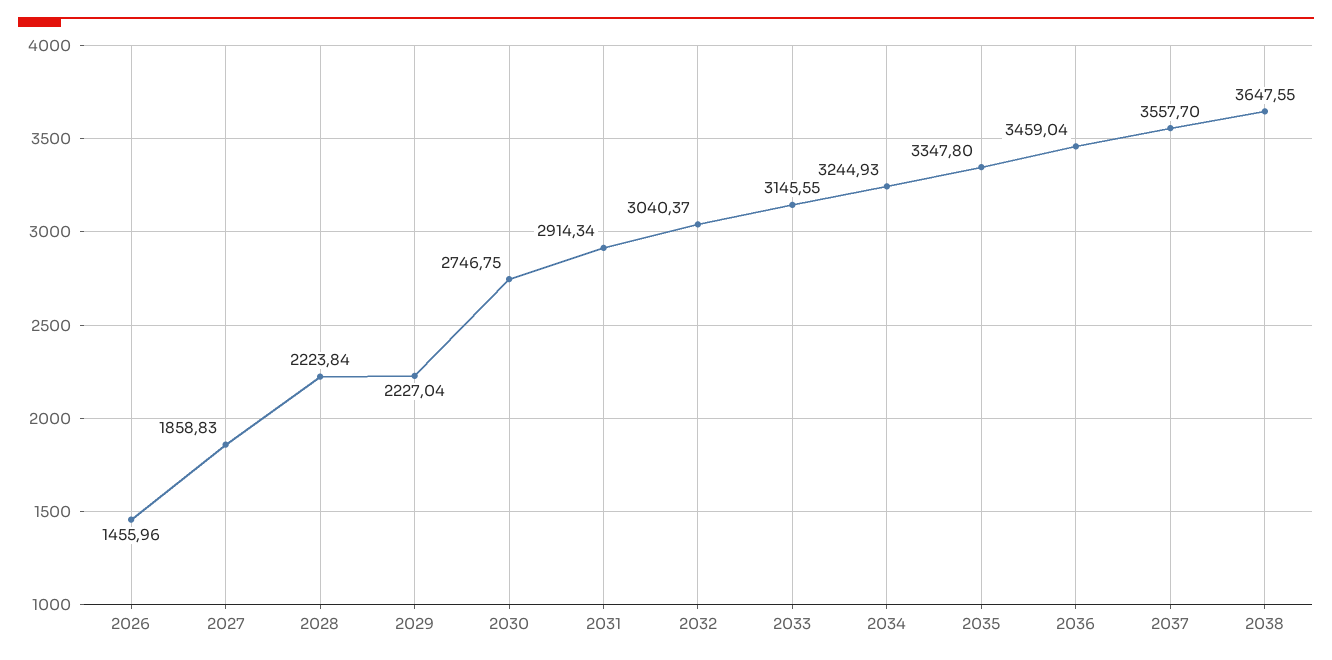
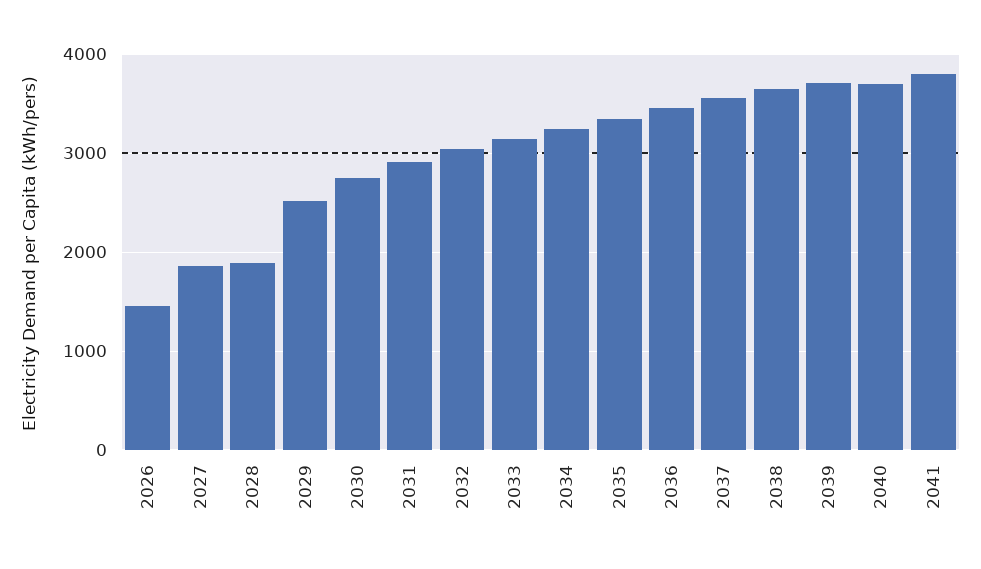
2028: 2223.84 -> 1900
2029: 2227.04 -> 2500
2039: none -> 3700
2040: none -> 3700
2041: none -> 3800

